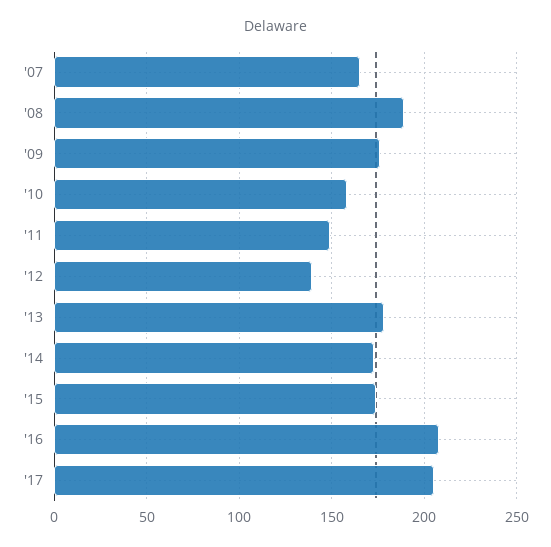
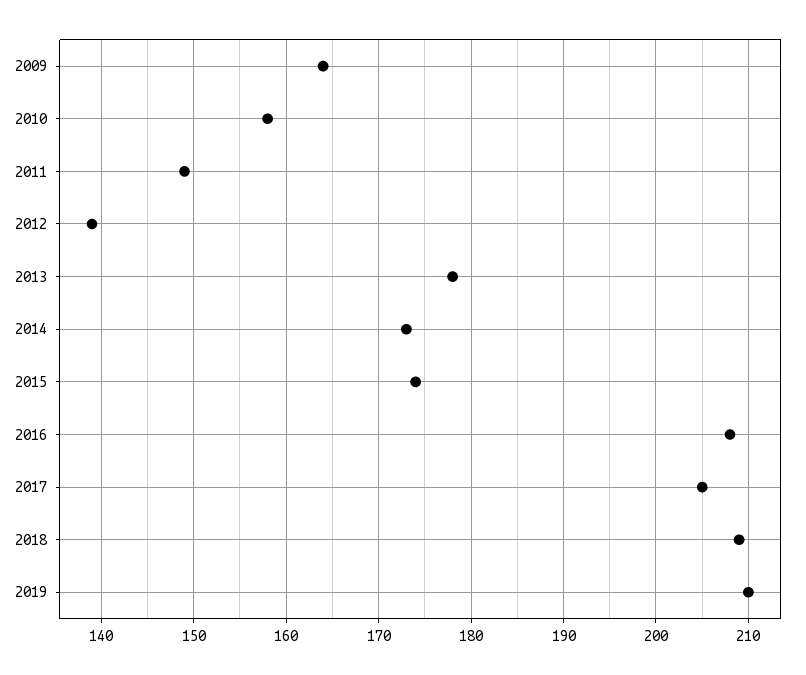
'07: 165 -> none
'08: 190 -> none
'09: 175 -> 164
2018: none -> 209
2019: none -> 210

